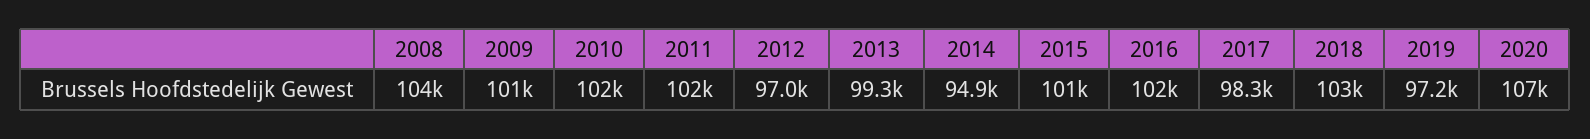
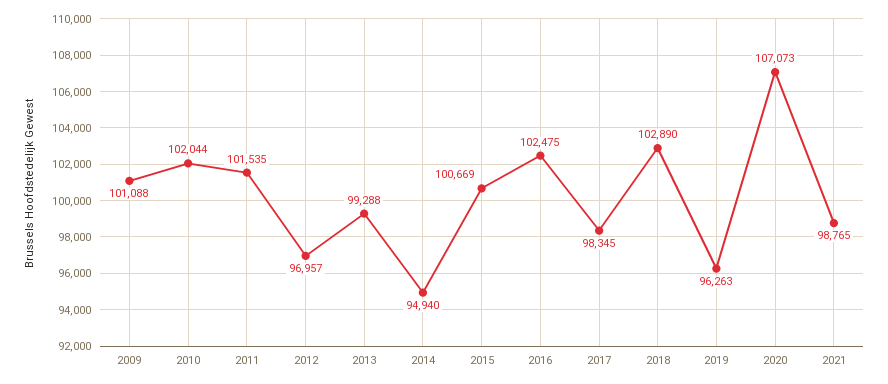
2008: 104000 -> none
2019: 97200 -> 96263
2021: none -> 98765

